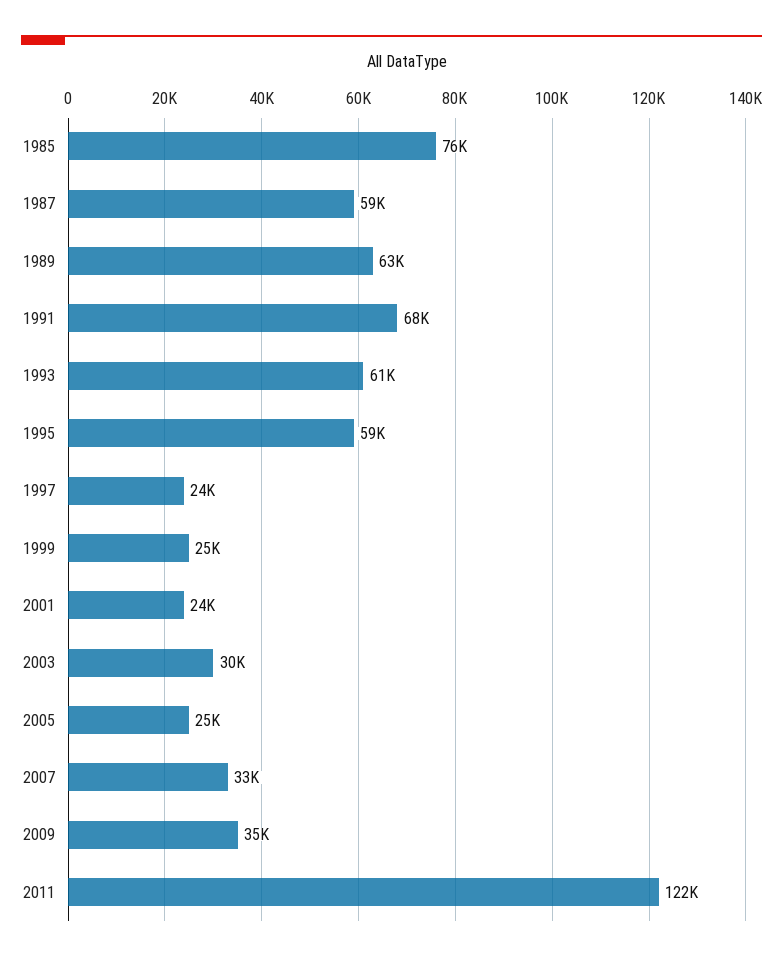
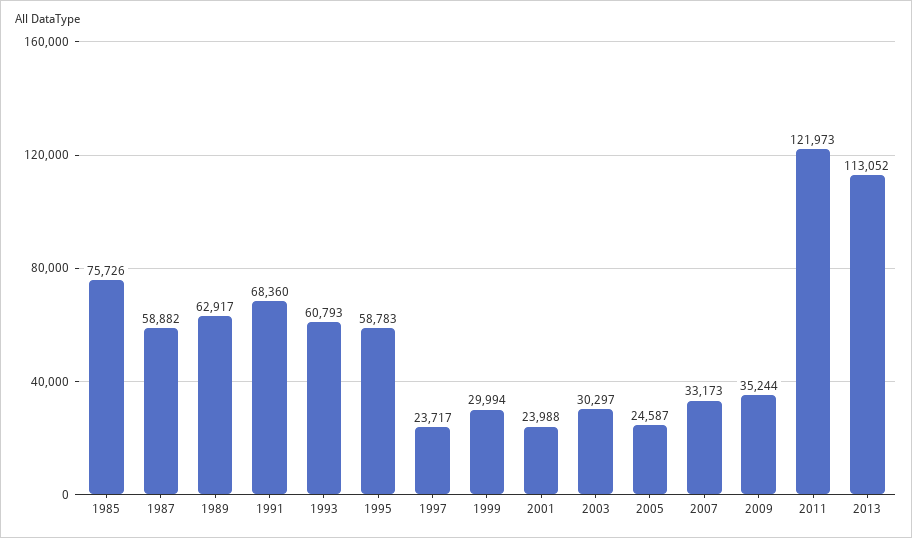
1999: 25000 -> 29994
2013: none -> 113052

